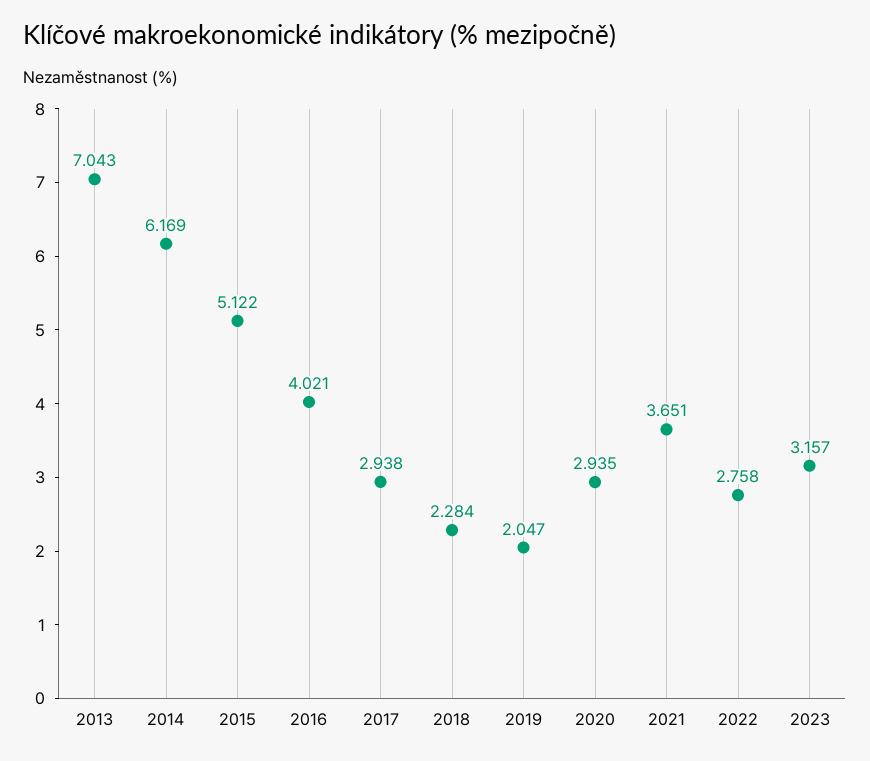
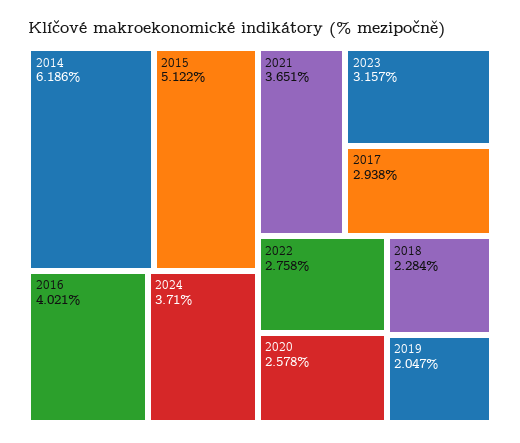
2013: 7.043 -> none
2014: 6.169 -> 6.186
2020: 2.935 -> 2.578
2024: none -> 3.71

